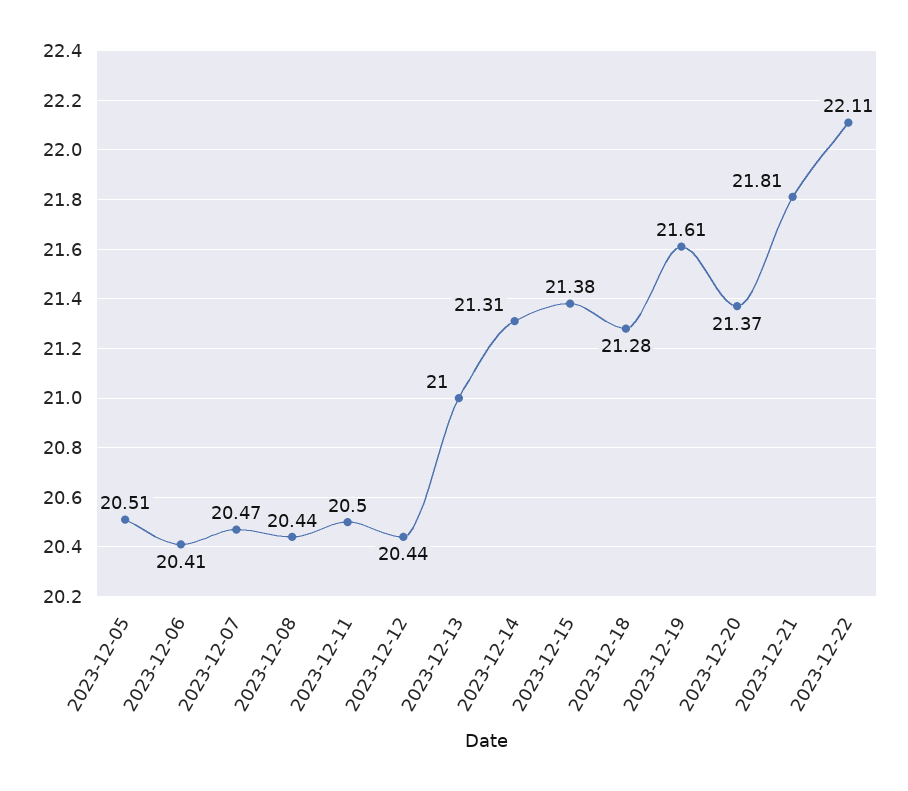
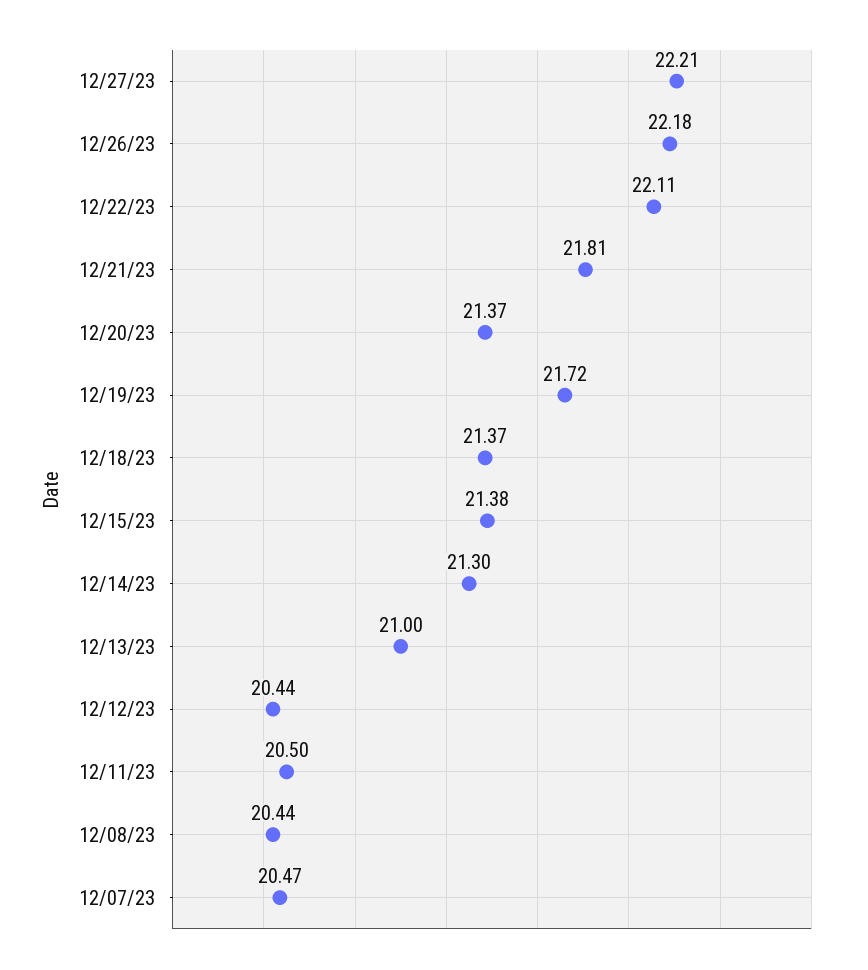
2023-12-05: 20.51 -> none
2023-12-06: 20.41 -> none
2023-12-14: 21.31 -> 21.3
2023-12-18: 21.28 -> 21.37
2023-12-19: 21.61 -> 21.72
12/27/23: none -> 22.21
12/26/23: none -> 22.18

